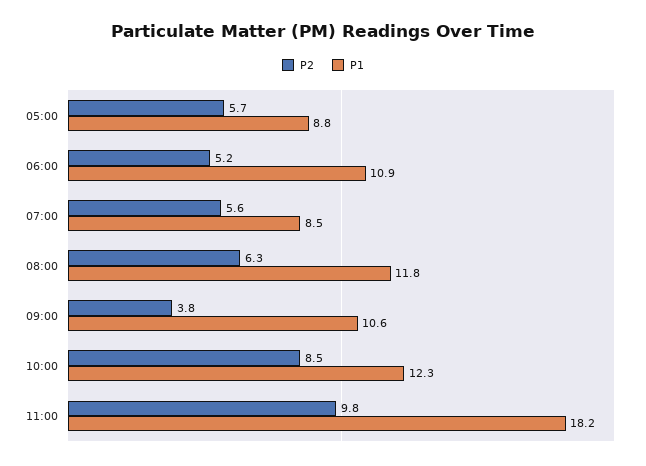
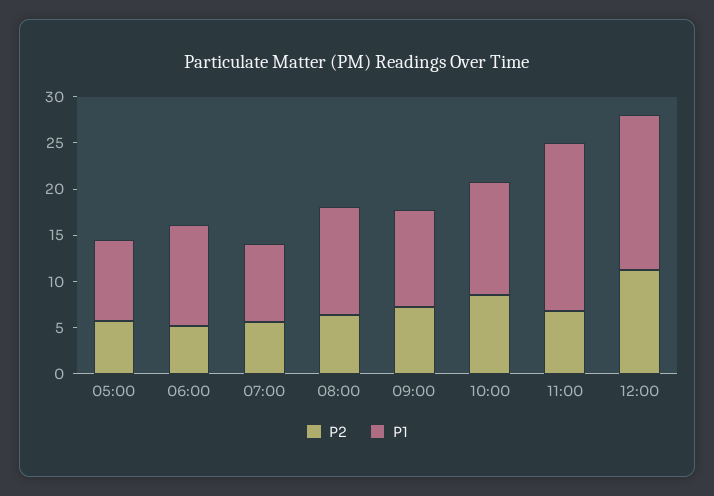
P2, 09:00: 3.8 -> 7
P2, 11:00: 9.8 -> 7
P2, 12:00: none -> 11
P1, 12:00: none -> 17

